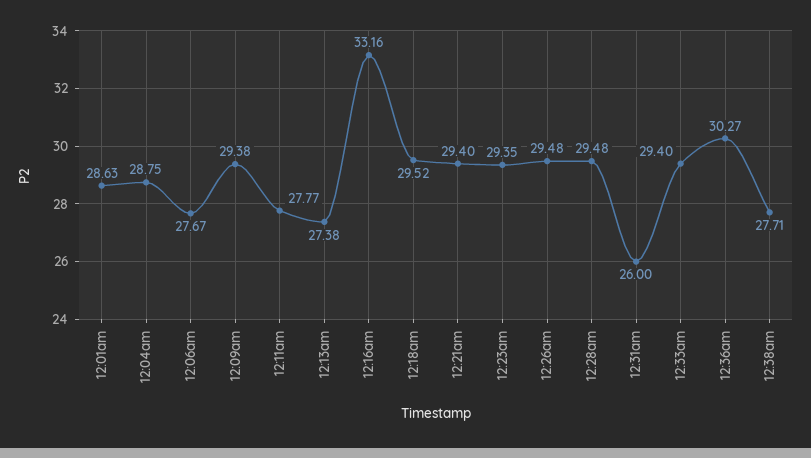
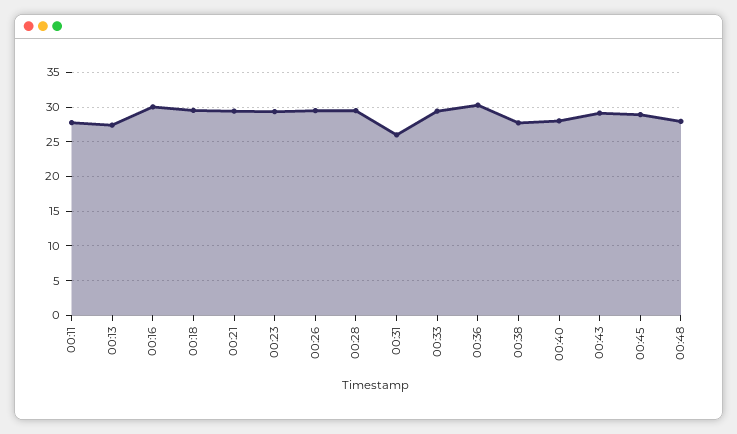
12:01am: 28.63 -> none
12:04am: 28.75 -> none
12:06am: 27.67 -> none
12:09am: 29.38 -> none
12:16am: 33.16 -> 30
00:40: none -> 28
00:43: none -> 29
00:45: none -> 29
00:48: none -> 28

